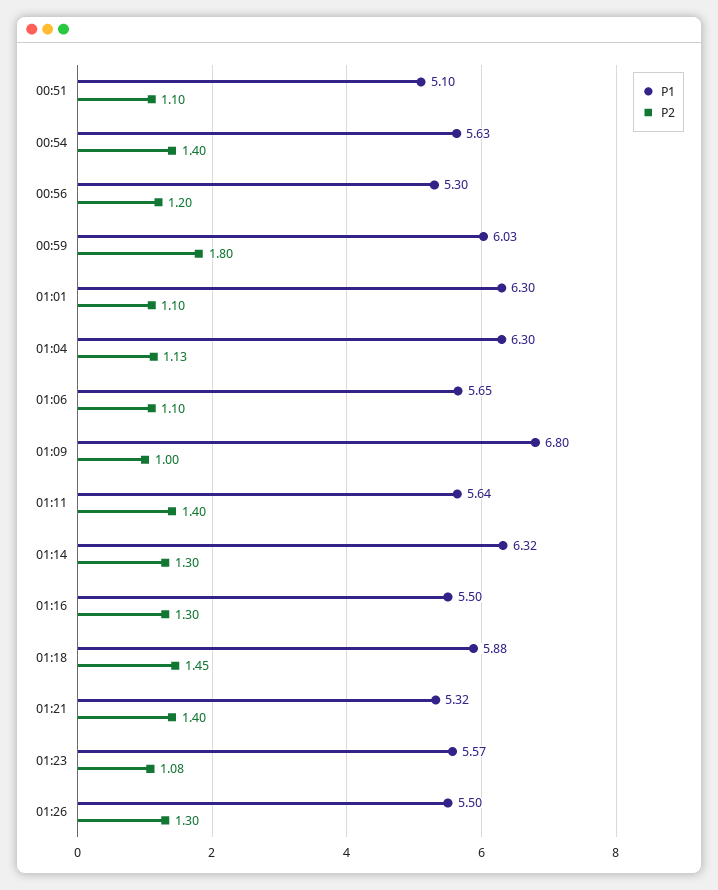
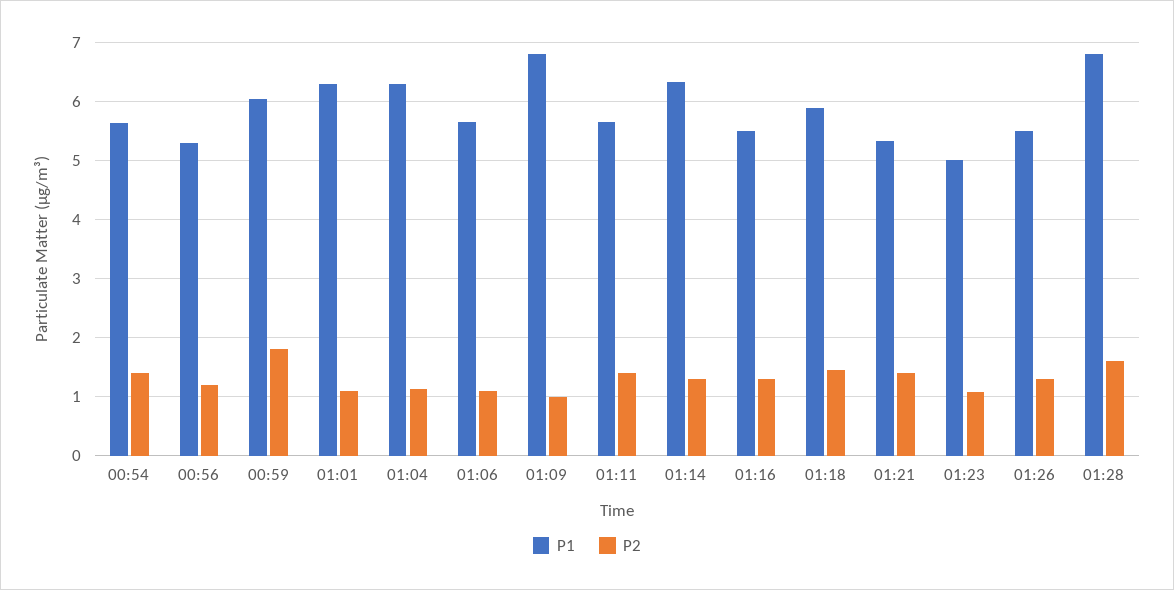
P1, 00:51: 5.1 -> none
P2, 00:51: 1.1 -> none
P1, 01:23: 5.57 -> 5
P1, 01:28: none -> 6.8
P2, 01:28: none -> 1.6

